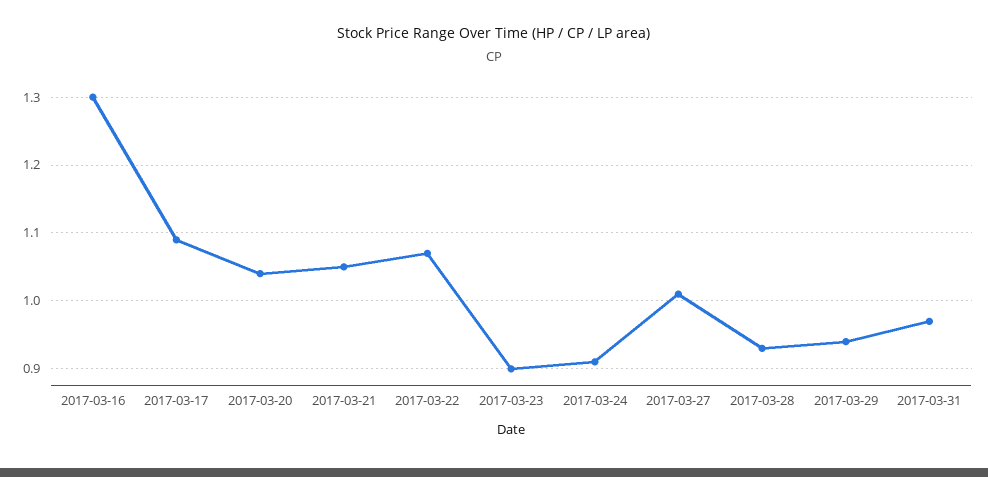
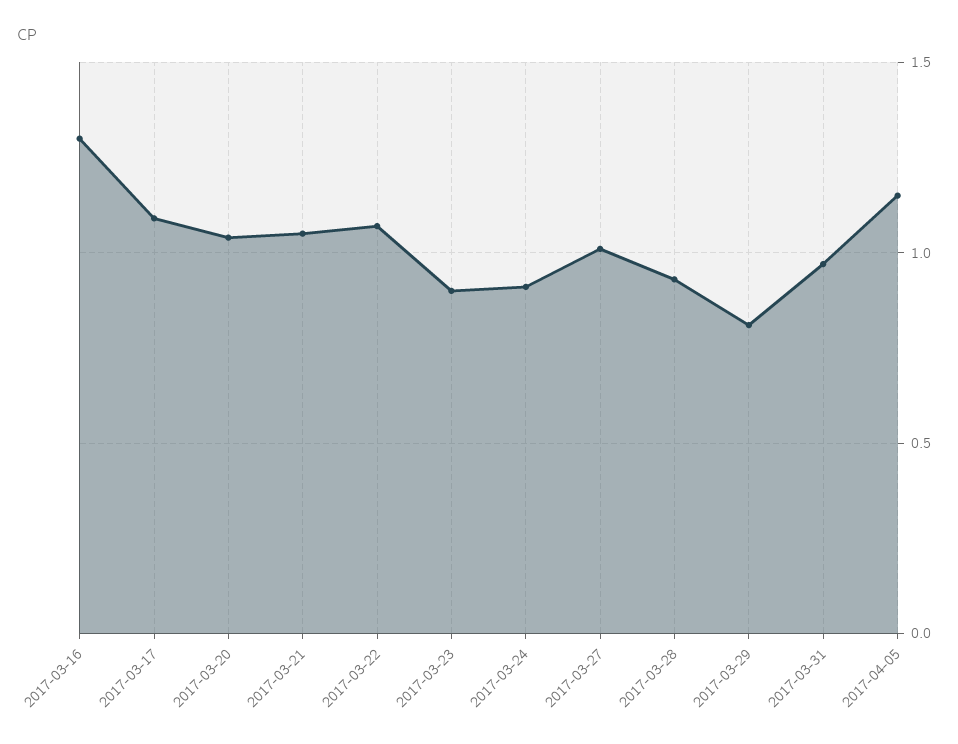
2017-03-29: 0.94 -> 0.8
2017-04-05: none -> 1.15

